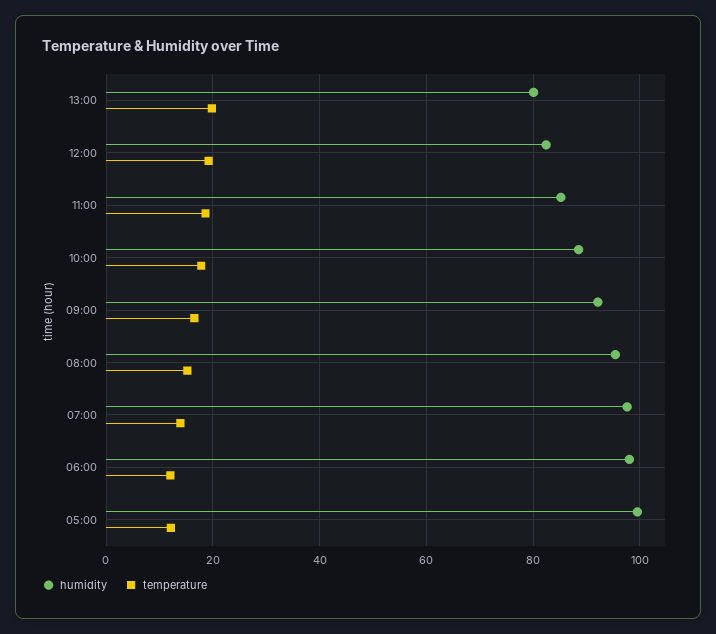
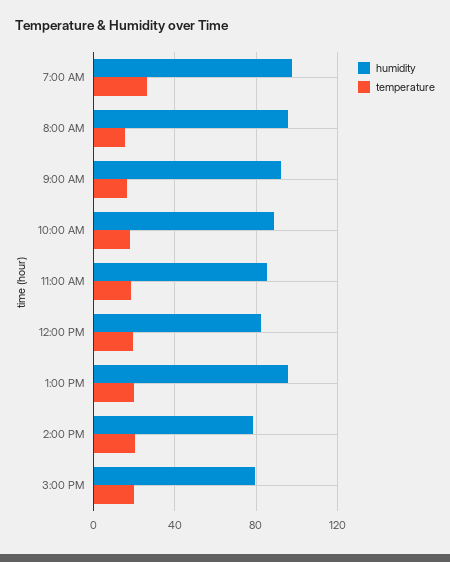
humidity, 13:00: 80 -> 95
temperature, 07:00: 14 -> 25
humidity, 06:00: 98 -> none
temperature, 06:00: 12 -> none
humidity, 05:00: 100 -> none
temperature, 05:00: 12 -> none
humidity, 2:00 PM: none -> 80
temperature, 2:00 PM: none -> 20
humidity, 3:00 PM: none -> 80
temperature, 3:00 PM: none -> 20

